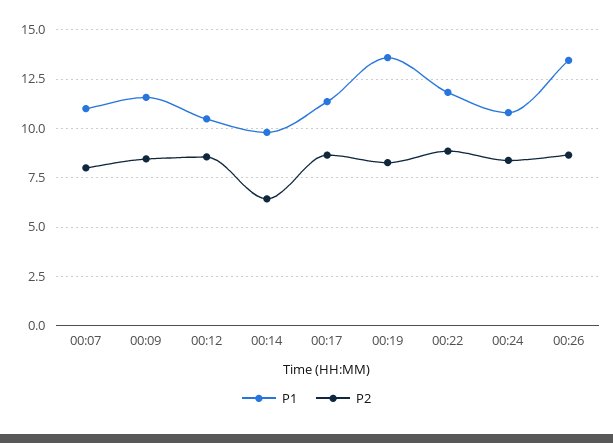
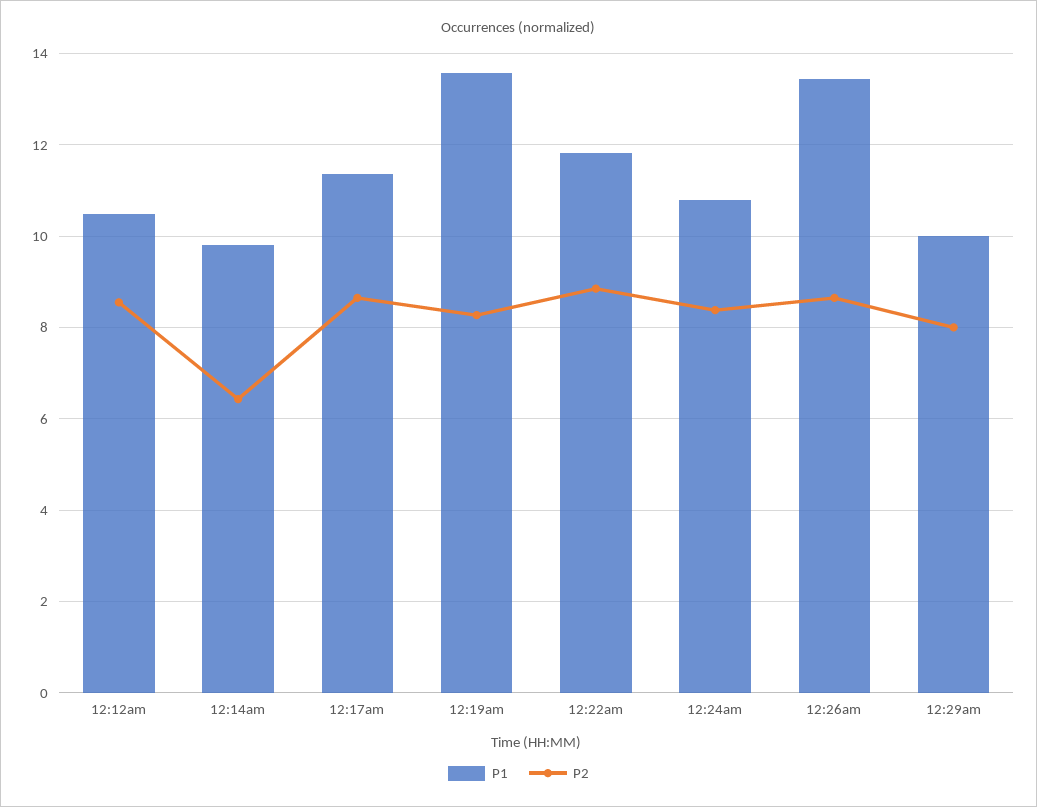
P1, 00:07: 11 -> none
P2, 00:07: 8 -> none
P1, 00:09: 11.5 -> none
P2, 00:09: 8.5 -> none
P1, 12:29am: none -> 10
P2, 12:29am: none -> 8

